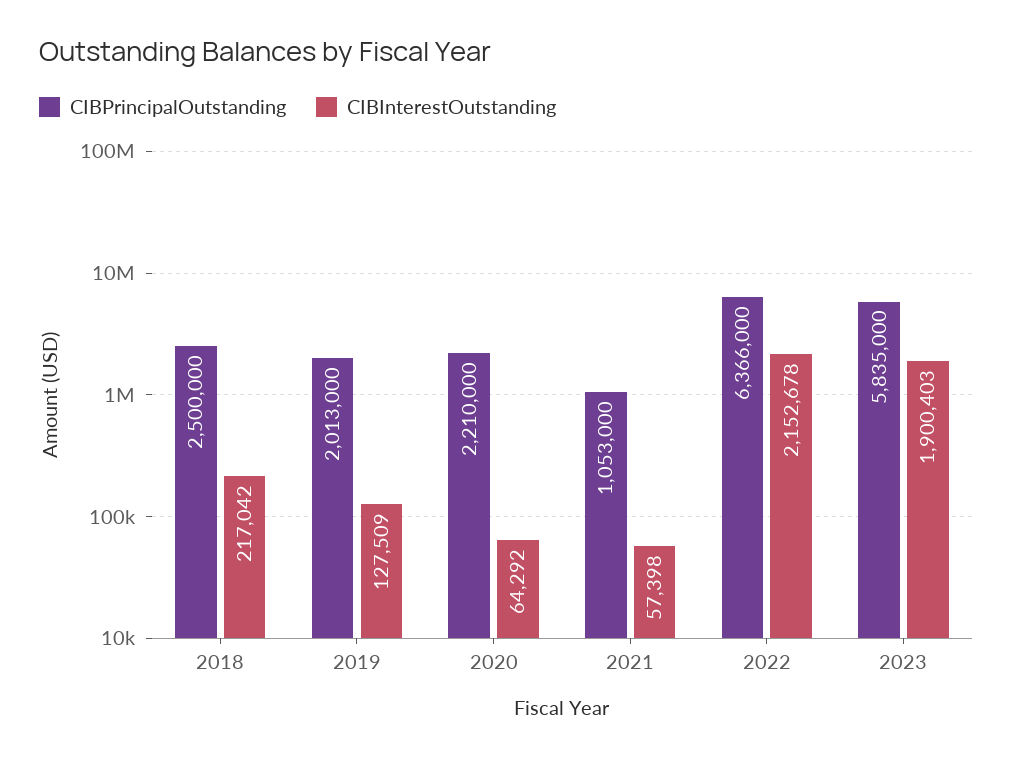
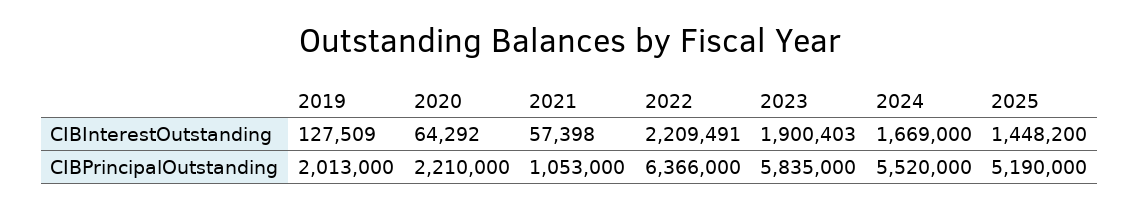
CIBPrincipalOutstanding, 2018: 2500000 -> none
CIBInterestOutstanding, 2018: 217042 -> none
CIBInterestOutstanding, 2022: 2152678 -> 2209491
CIBInterestOutstanding, 2024: none -> 1669000
CIBInterestOutstanding, 2025: none -> 1448200
CIBPrincipalOutstanding, 2024: none -> 5520000
CIBPrincipalOutstanding, 2025: none -> 5190000

